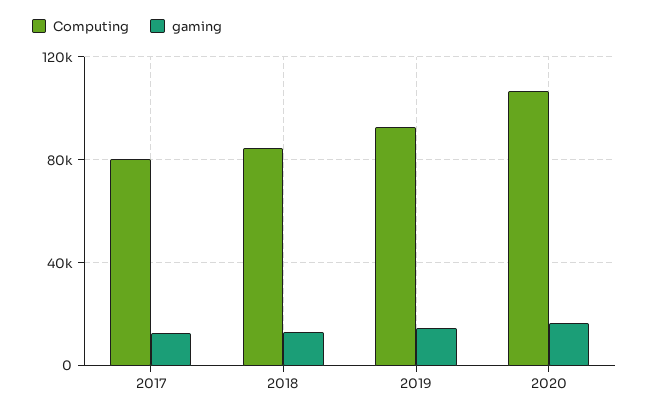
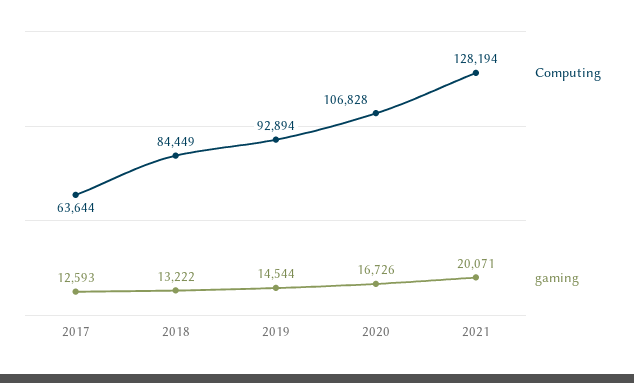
Computing, 2017: 80000 -> 63644
Computing, 2021: none -> 128194
gaming, 2021: none -> 20071

